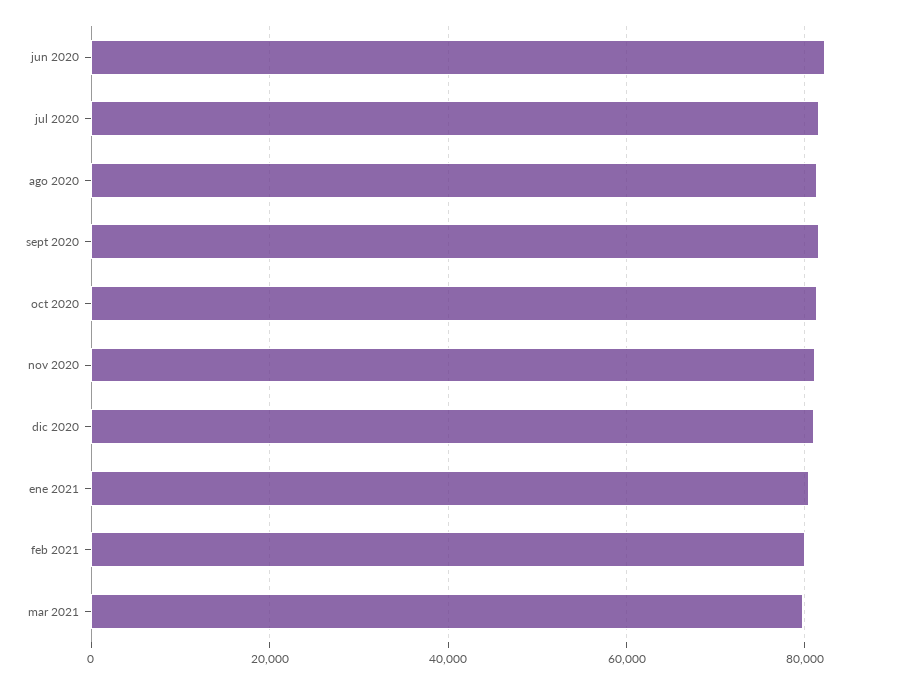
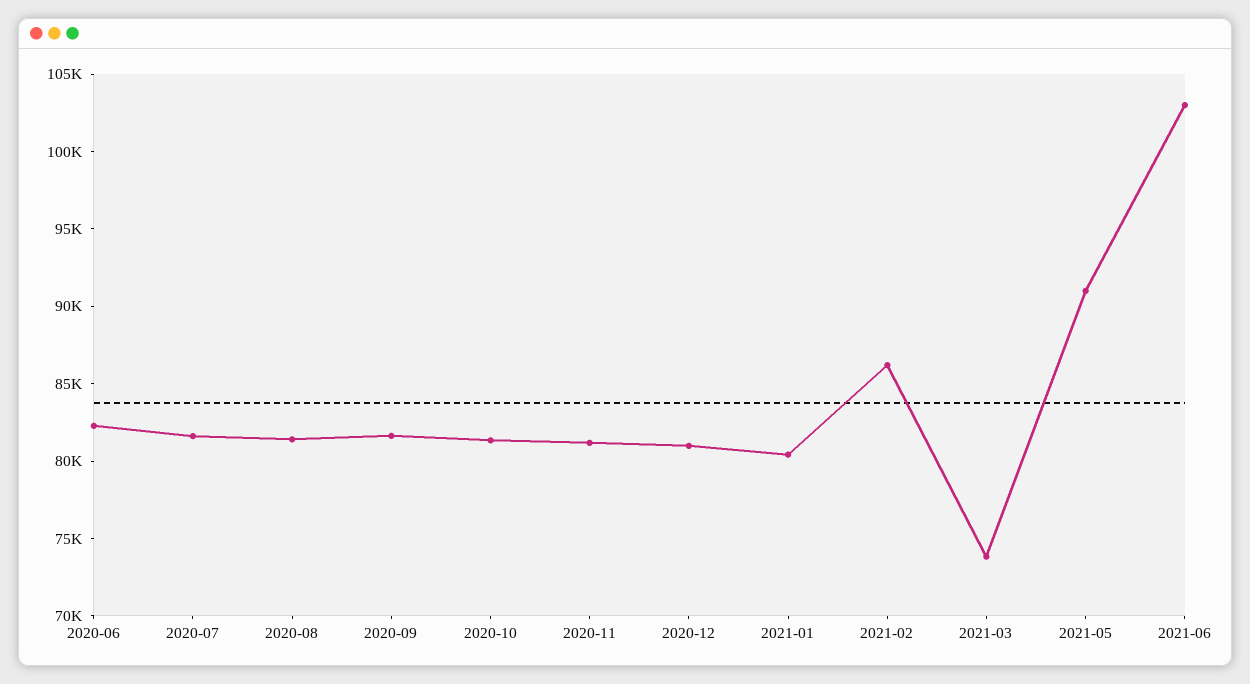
feb 2021: 80000 -> 86000
mar 2021: 80000 -> 74000
2021-05: none -> 91000
2021-06: none -> 103000

